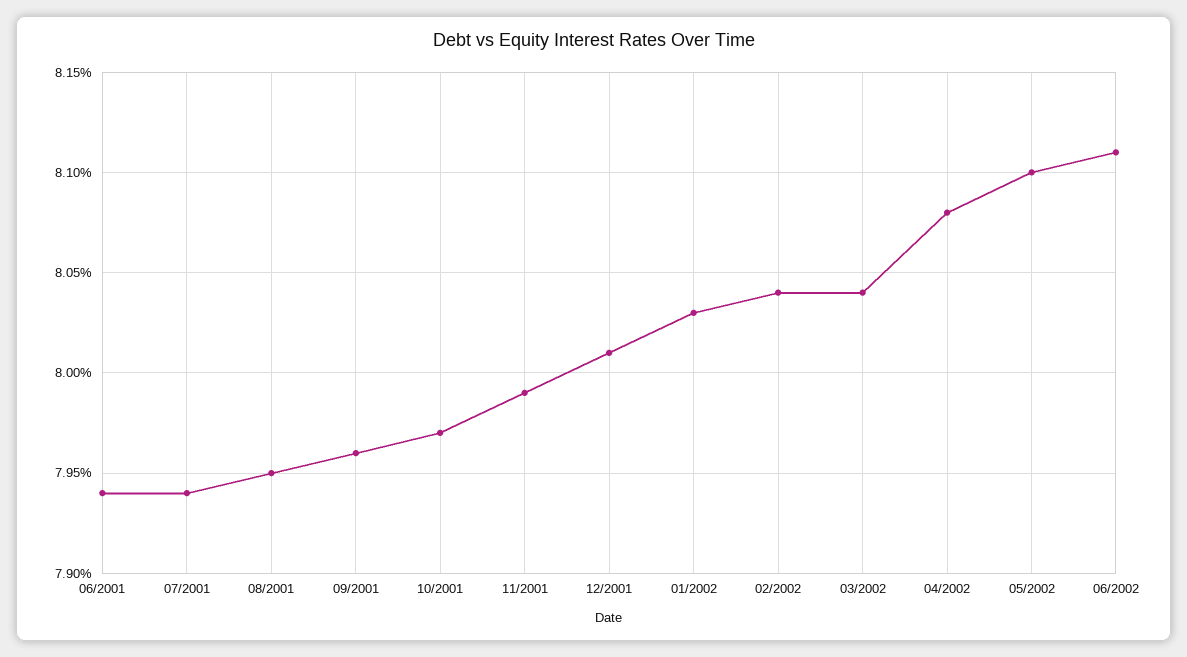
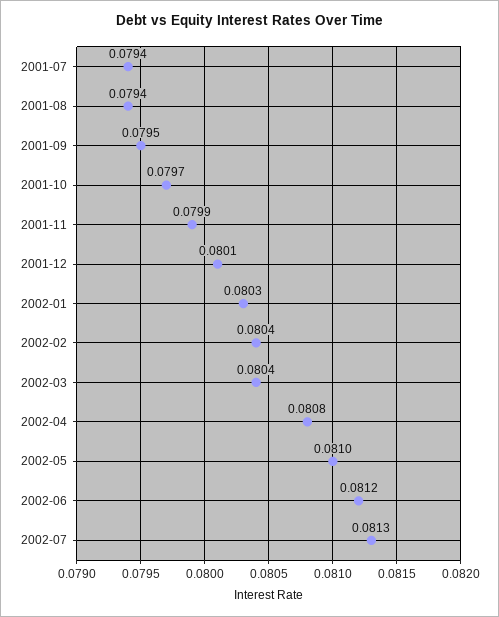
06/2001: 0.0794 -> none
08/2001: 0.0795 -> 0.0794
09/2001: 0.0796 -> 0.0795
06/2002: 0.0811 -> 0.0812
2002-07: none -> 0.0813

